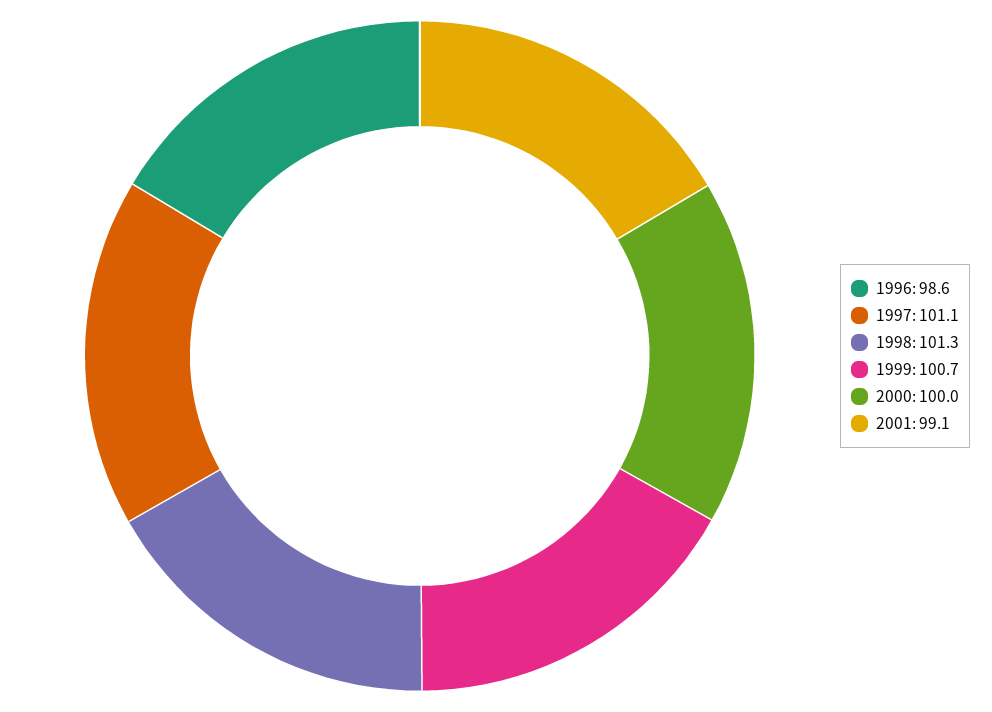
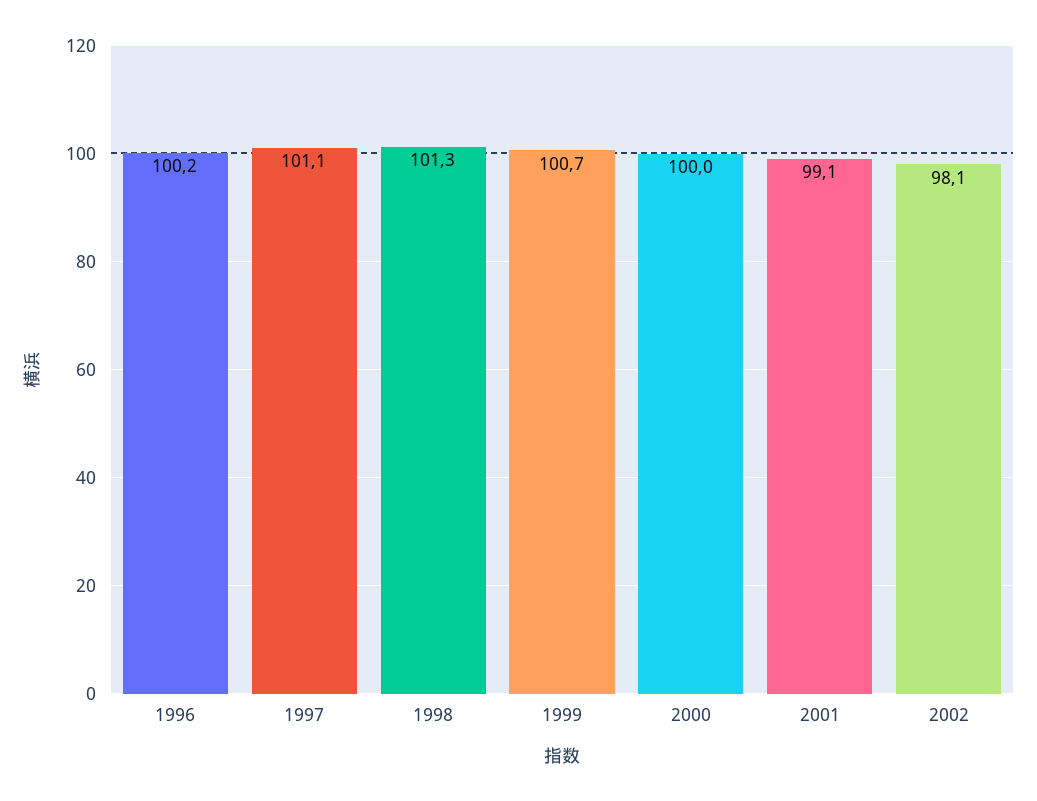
1996: 98.6 -> 100.2
2002: none -> 98.1

